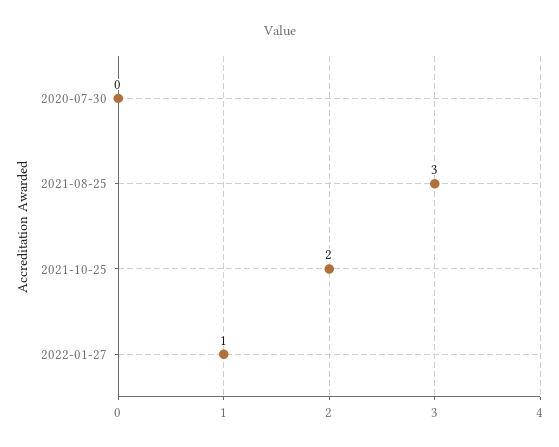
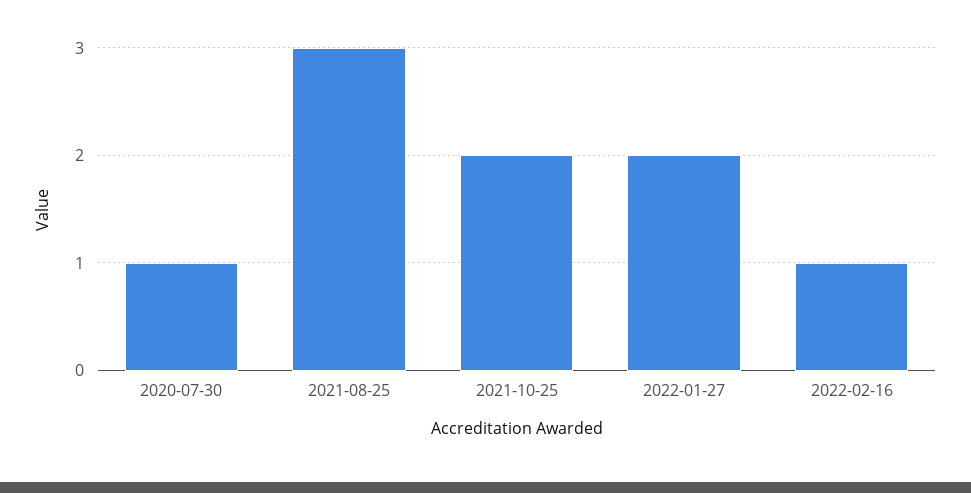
2020-07-30: 0 -> 1
2022-01-27: 1 -> 2
2022-02-16: none -> 1

